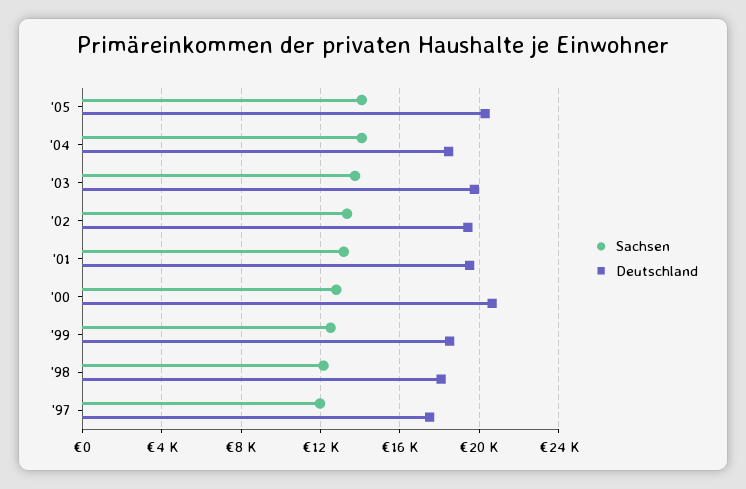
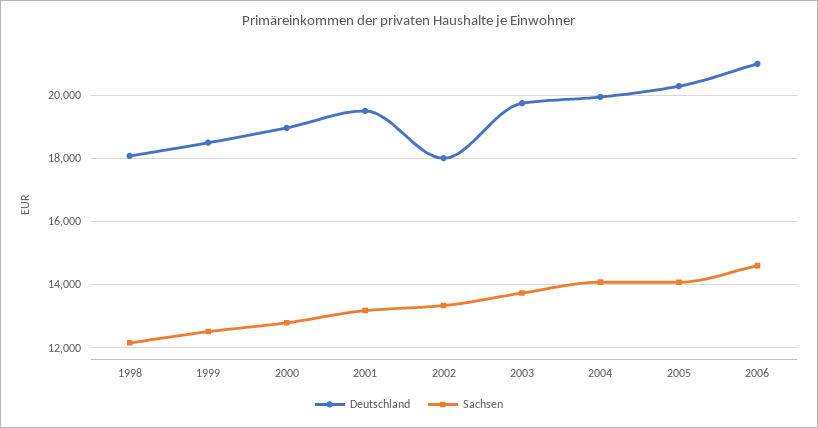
Deutschland, '04: 18500 -> 20000
Deutschland, '02: 19500 -> 18000
Deutschland, '00: 20500 -> 19000
Sachsen, '97: 12000 -> none
Deutschland, '97: 17500 -> none
Deutschland, 2006: none -> 21000
Sachsen, 2006: none -> 14600

